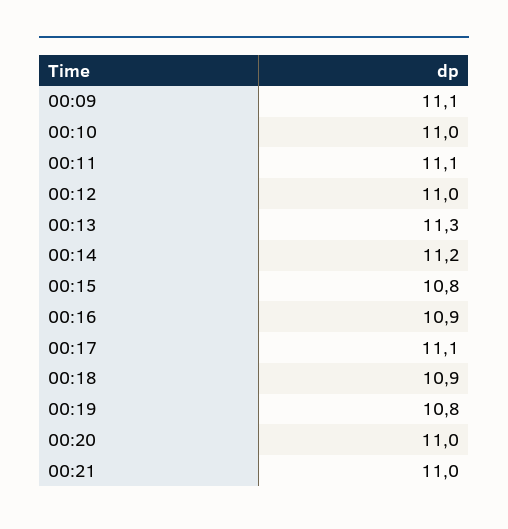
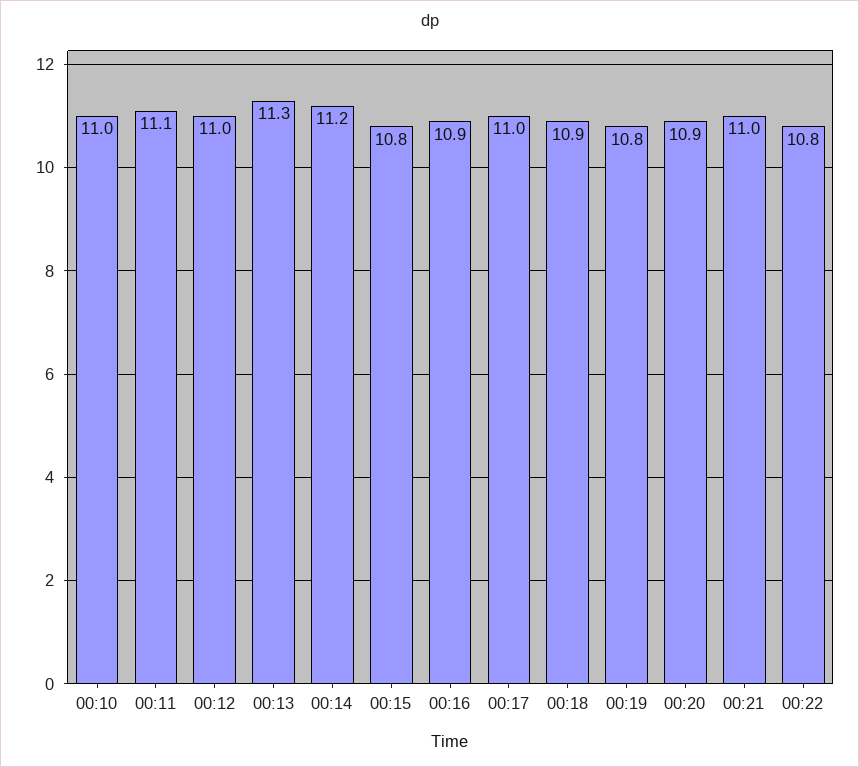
00:09: 11.1 -> none
00:17: 11.1 -> 11
00:20: 11 -> 10.9
00:22: none -> 10.8

